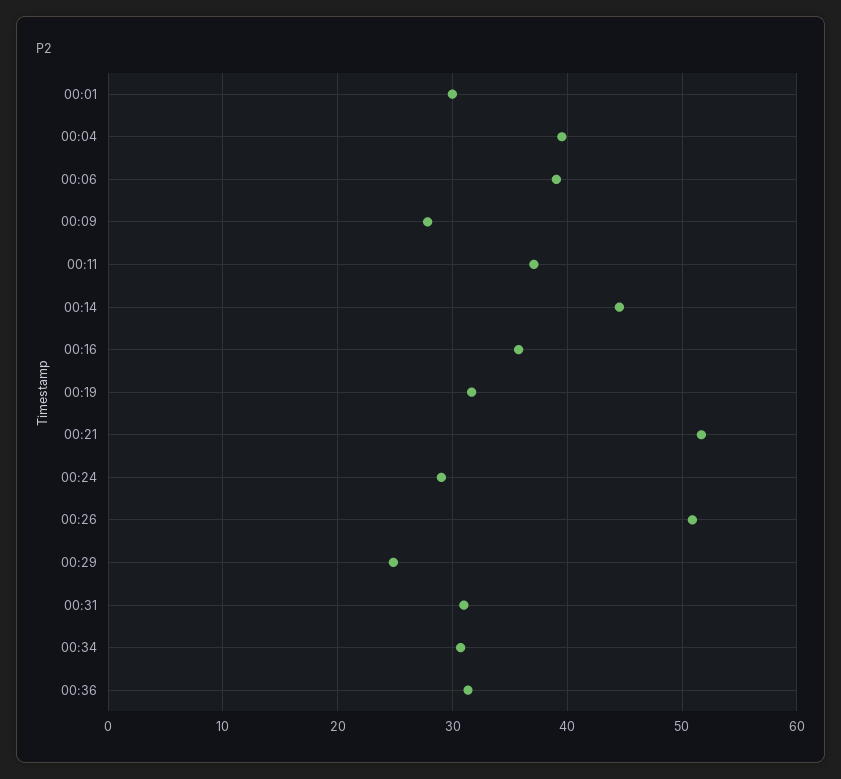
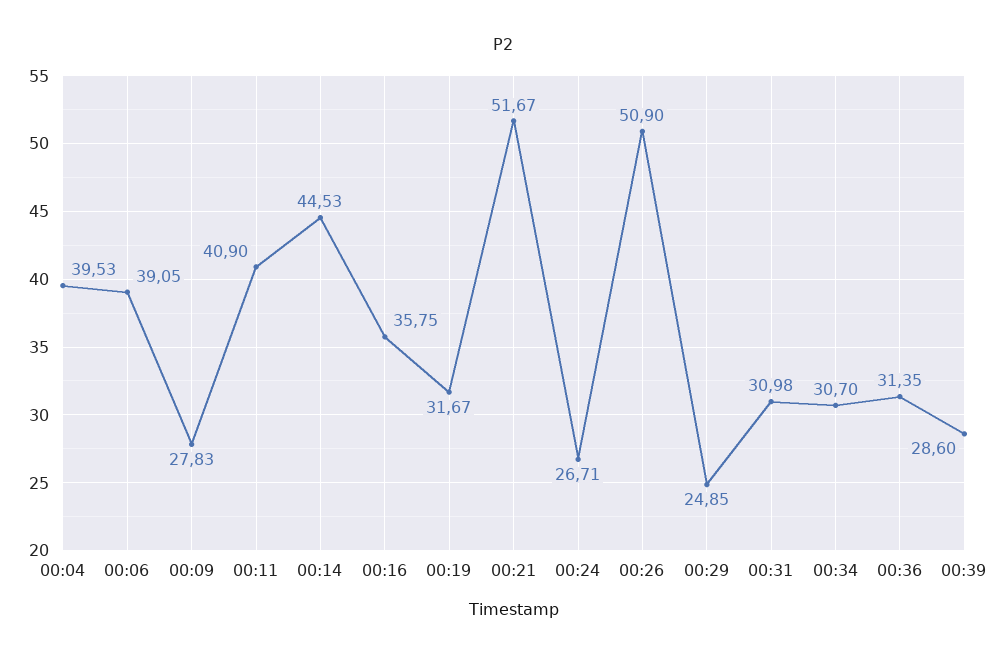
00:01: 30 -> none
00:11: 37 -> 40.9
00:24: 29 -> 26.71
00:39: none -> 28.6

